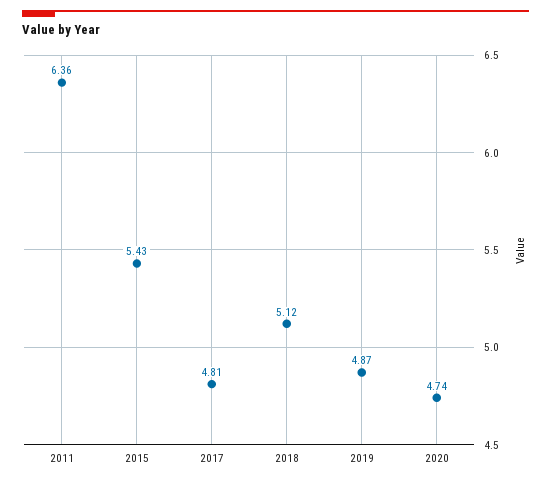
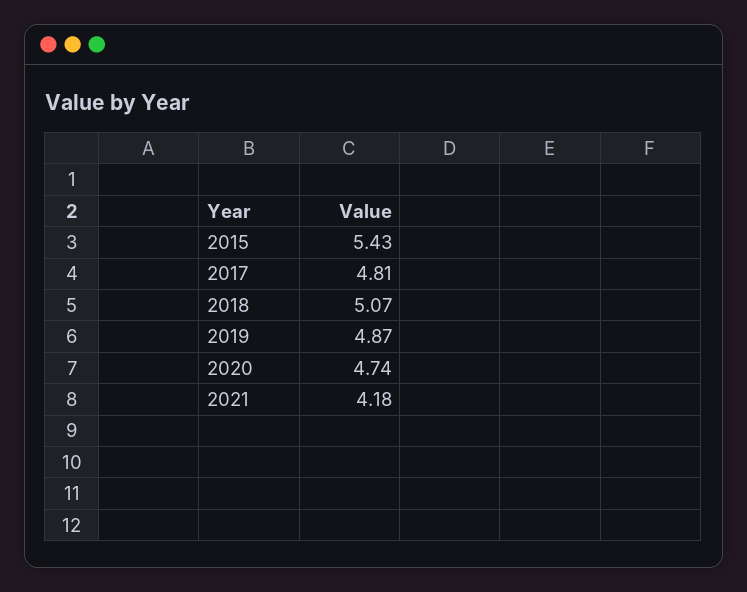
2011: 6.36 -> none
2018: 5.12 -> 5.07
2021: none -> 4.18

